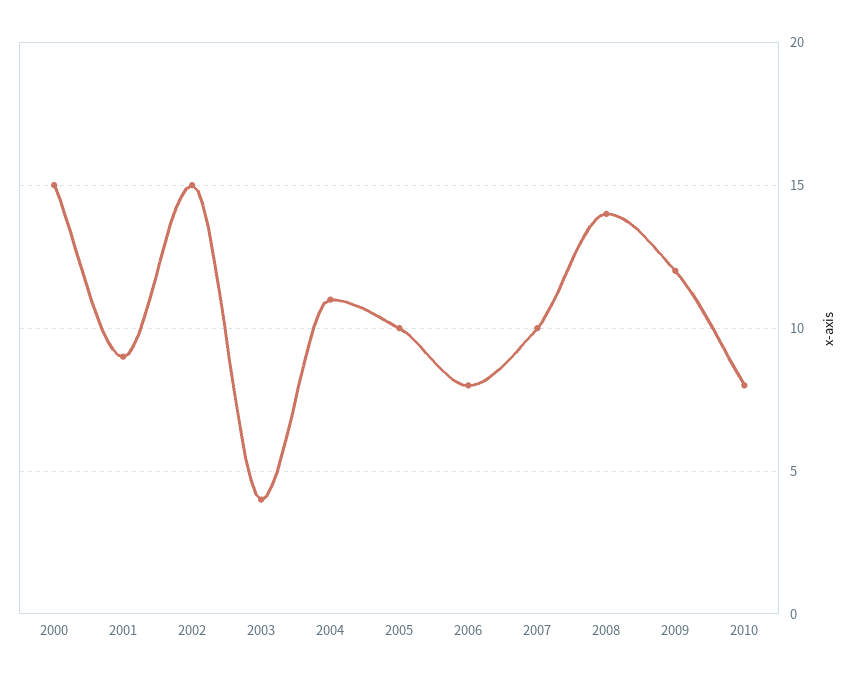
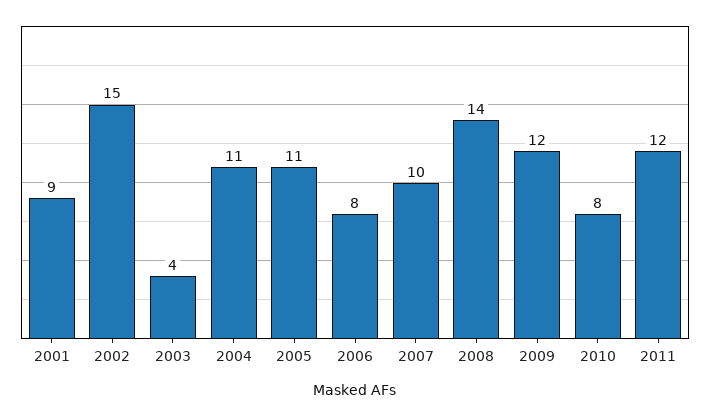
2000: 15 -> none
2005: 10 -> 11
2011: none -> 12

